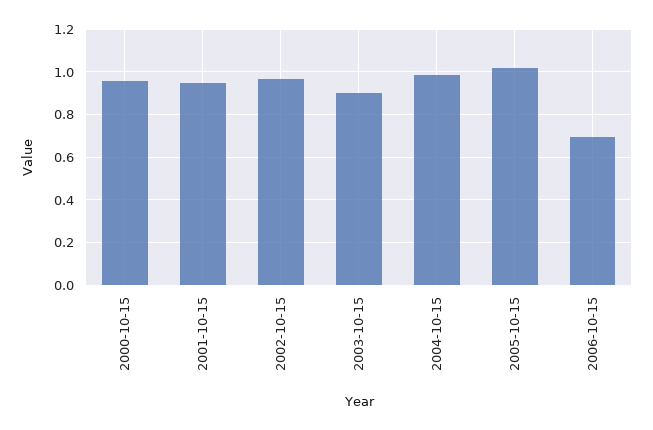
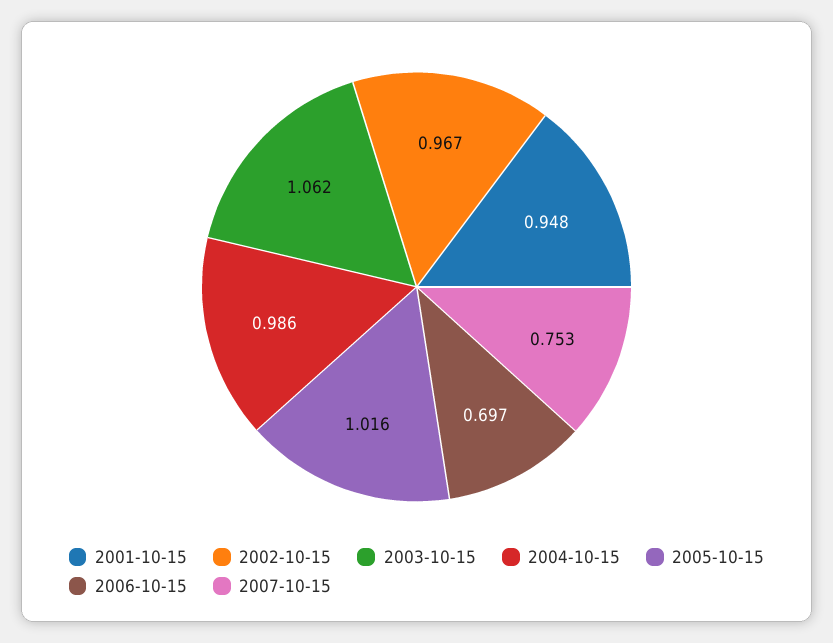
2000-10-15: 0.95 -> none
2003-10-15: 0.9 -> 1.062
2007-10-15: none -> 0.753

